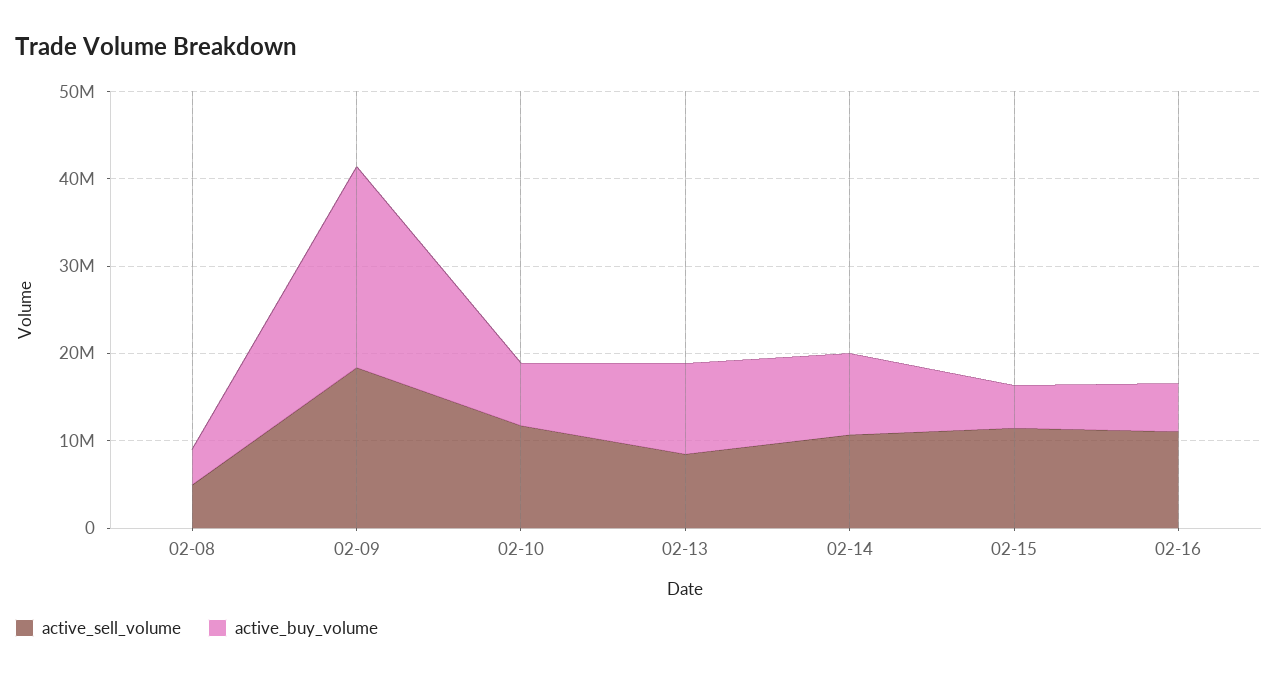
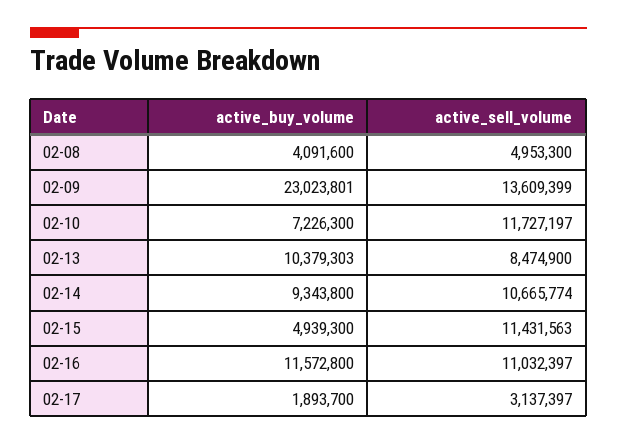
active_sell_volume, 02-09: 18000000 -> 13609399
active_buy_volume, 02-16: 6000000 -> 11572800
active_buy_volume, 02-17: none -> 1893700
active_sell_volume, 02-17: none -> 3137397

